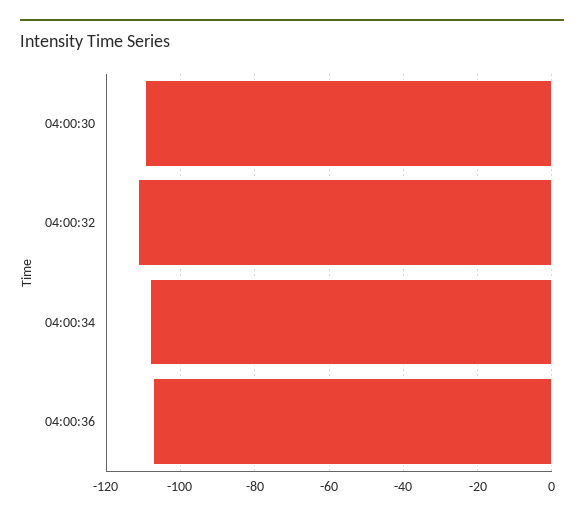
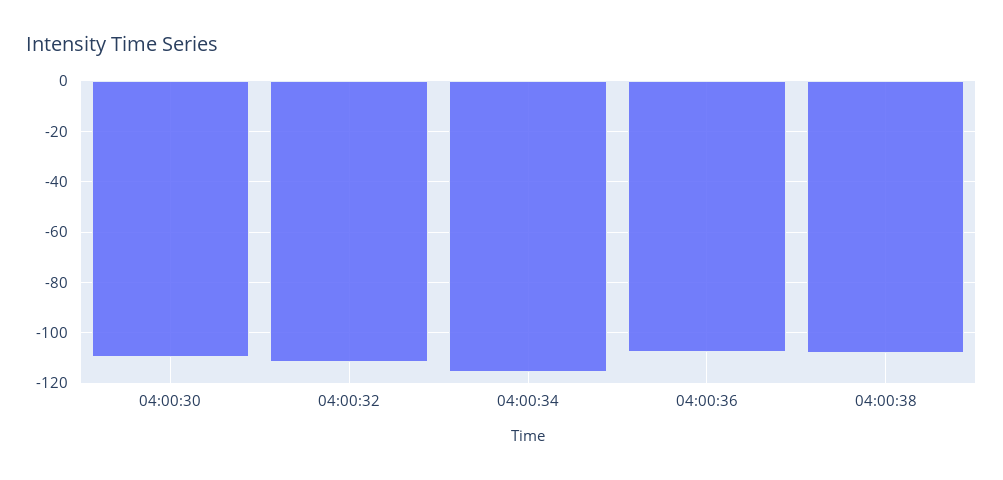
04:00:34: -108 -> -115
04:00:38: none -> -107.5

